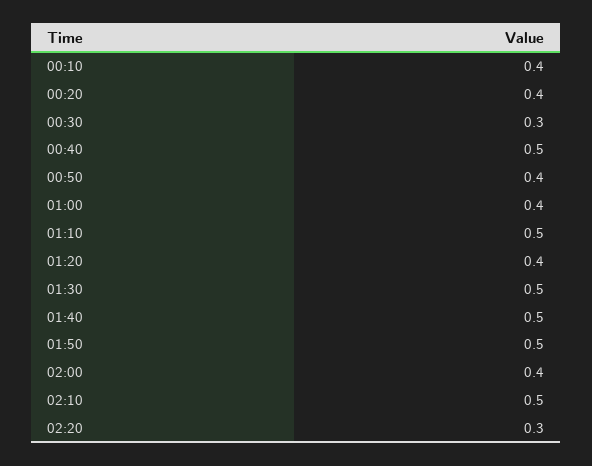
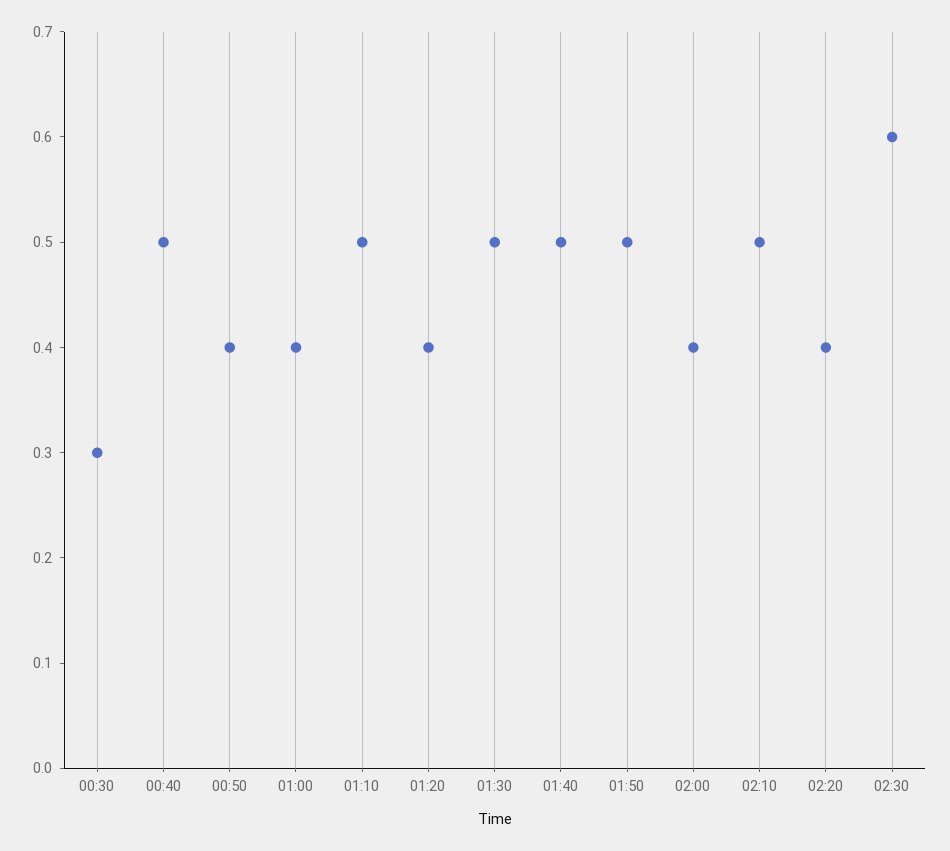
00:10: 0.4 -> none
00:20: 0.4 -> none
02:20: 0.3 -> 0.4
02:30: none -> 0.6

